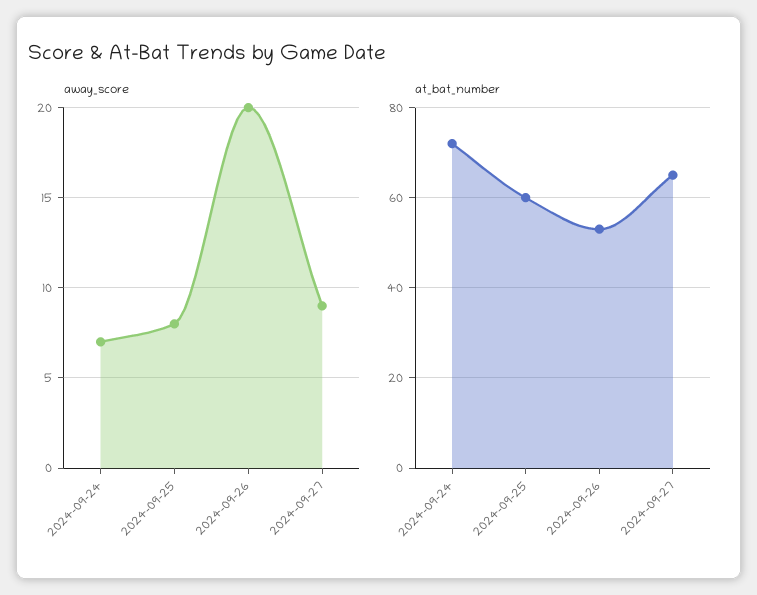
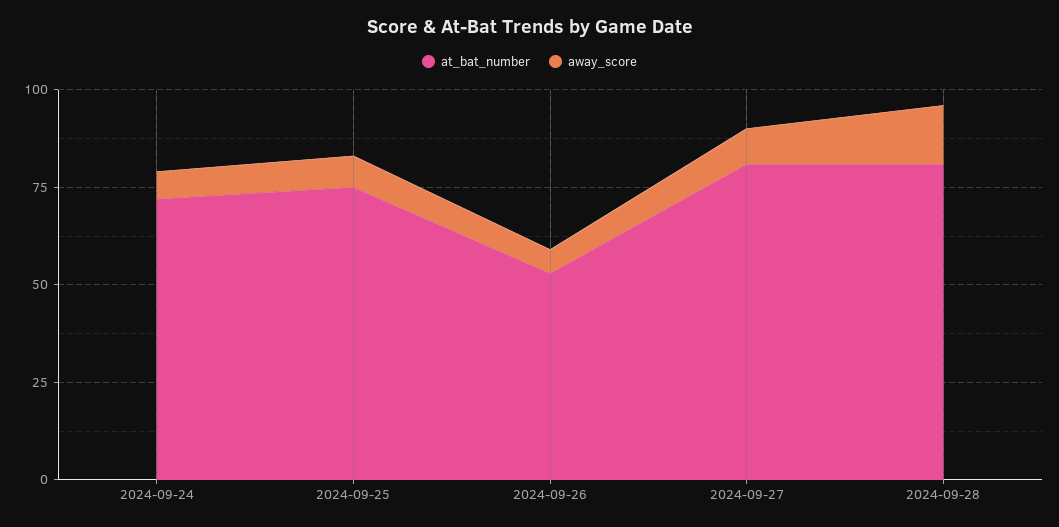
away_score, 2024-09-26: 20 -> 5
at_bat_number, 2024-09-25: 60 -> 75
at_bat_number, 2024-09-27: 65 -> 80
at_bat_number, 2024-09-28: none -> 80
away_score, 2024-09-28: none -> 15

